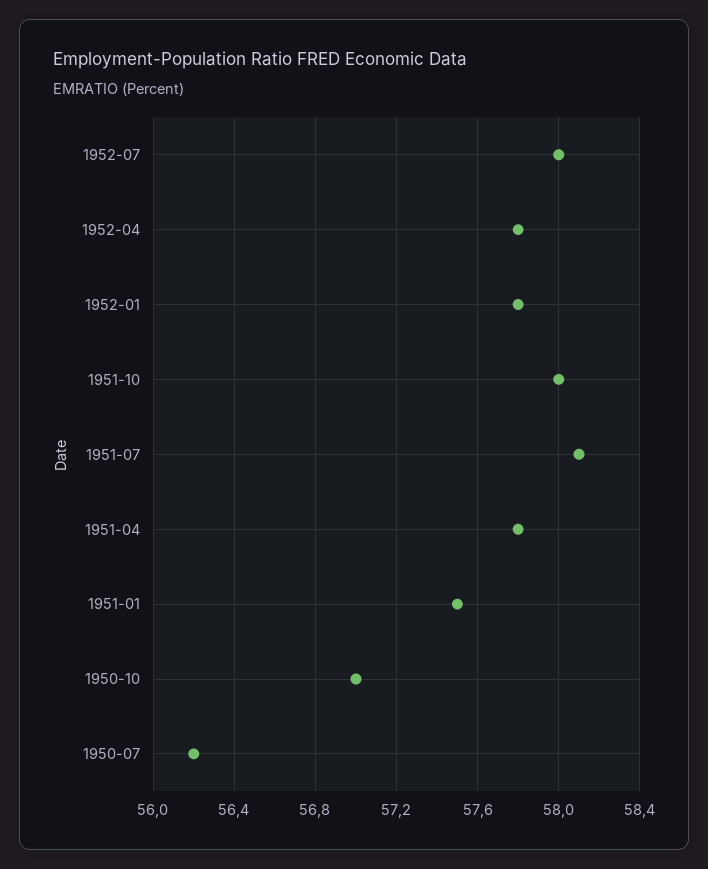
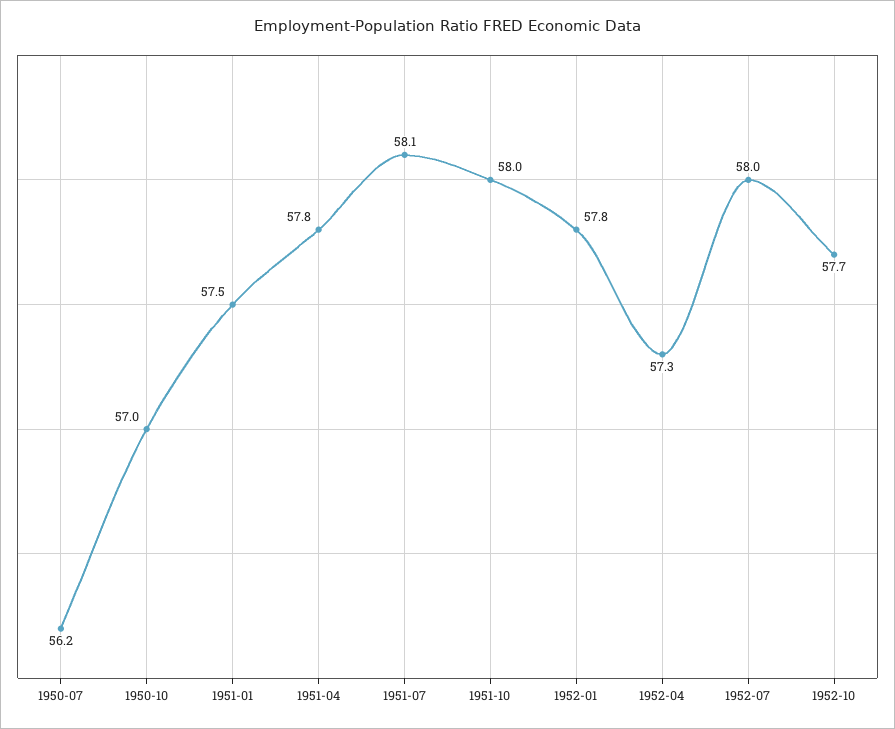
1952-04: 57.8 -> 57.3
1952-10: none -> 57.7

